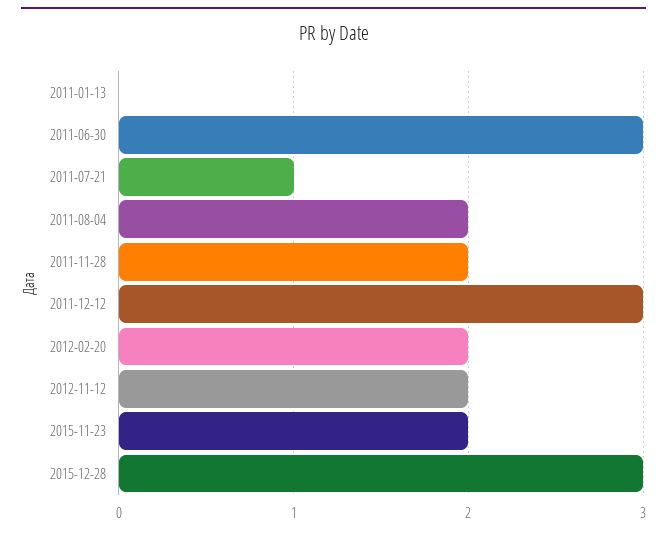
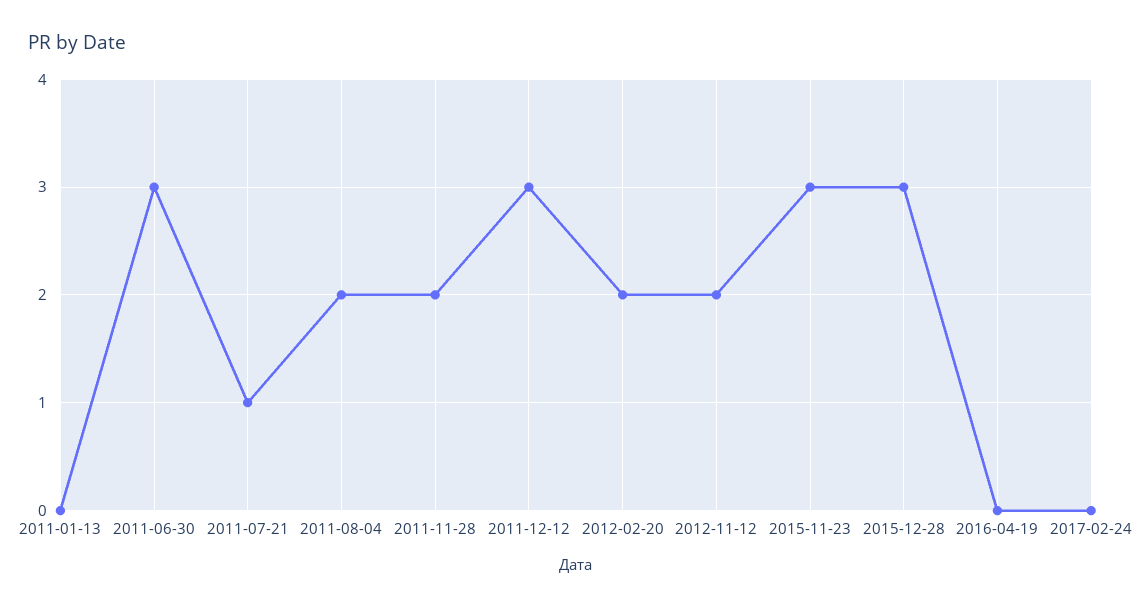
2015-11-23: 2 -> 3
2016-04-19: none -> 0
2017-02-24: none -> 0

